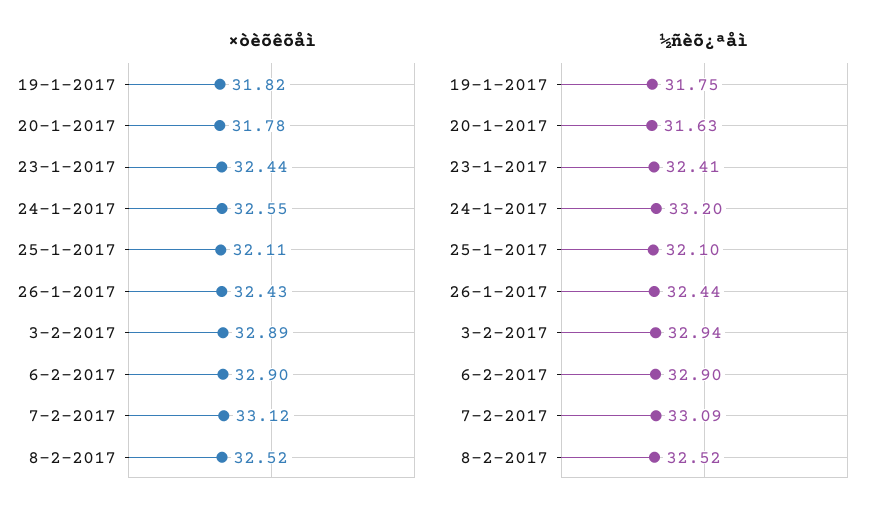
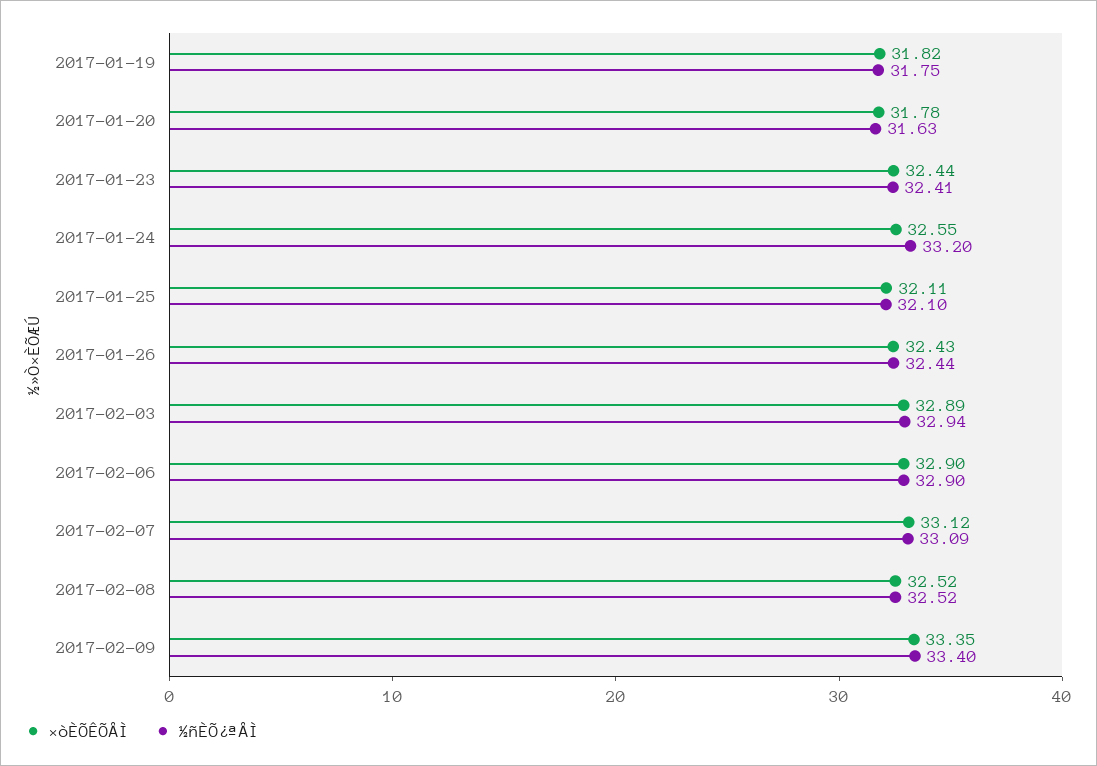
×òèõêõåì, 2017-02-09: none -> 33.35
½ñèõ¿ªåì, 2017-02-09: none -> 33.4

